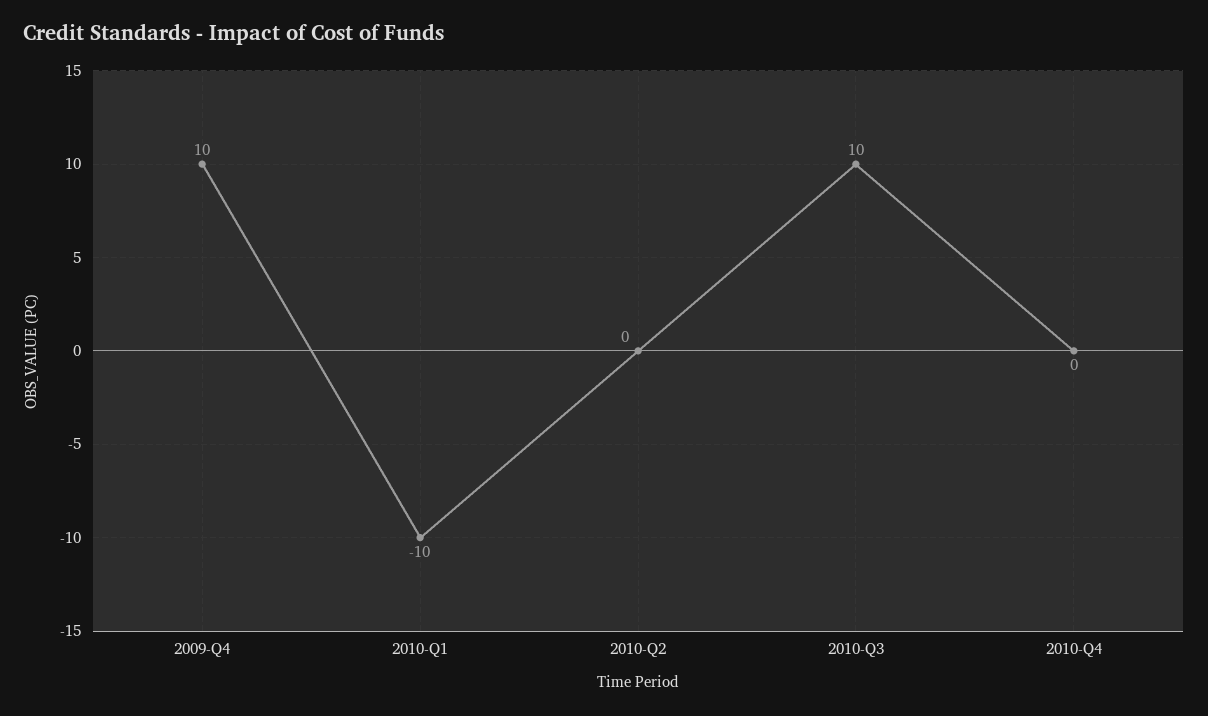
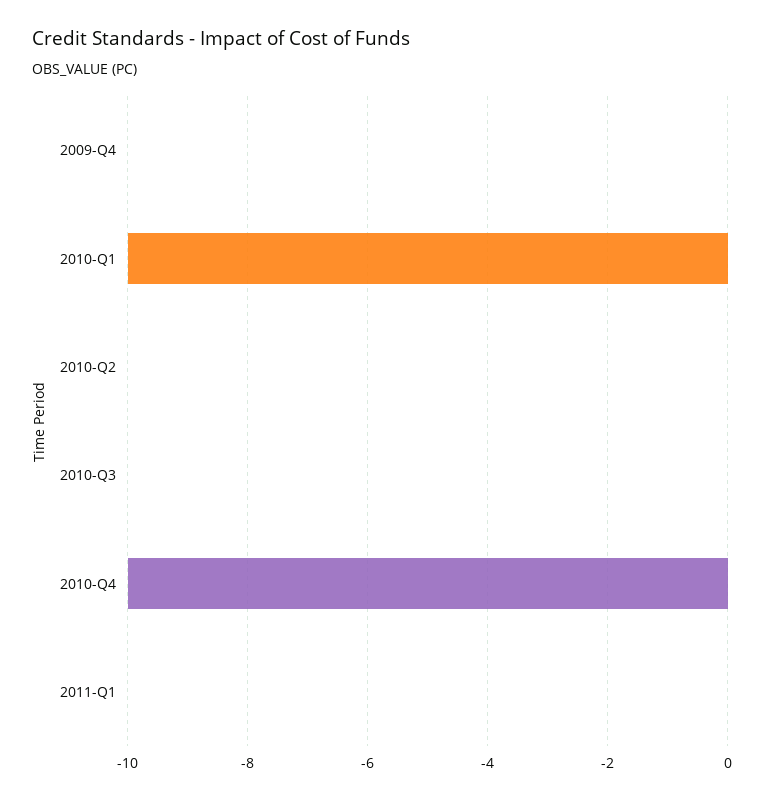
2009-Q4: 10 -> 0
2010-Q3: 10 -> 0
2010-Q4: 0 -> -10
2011-Q1: none -> 0

